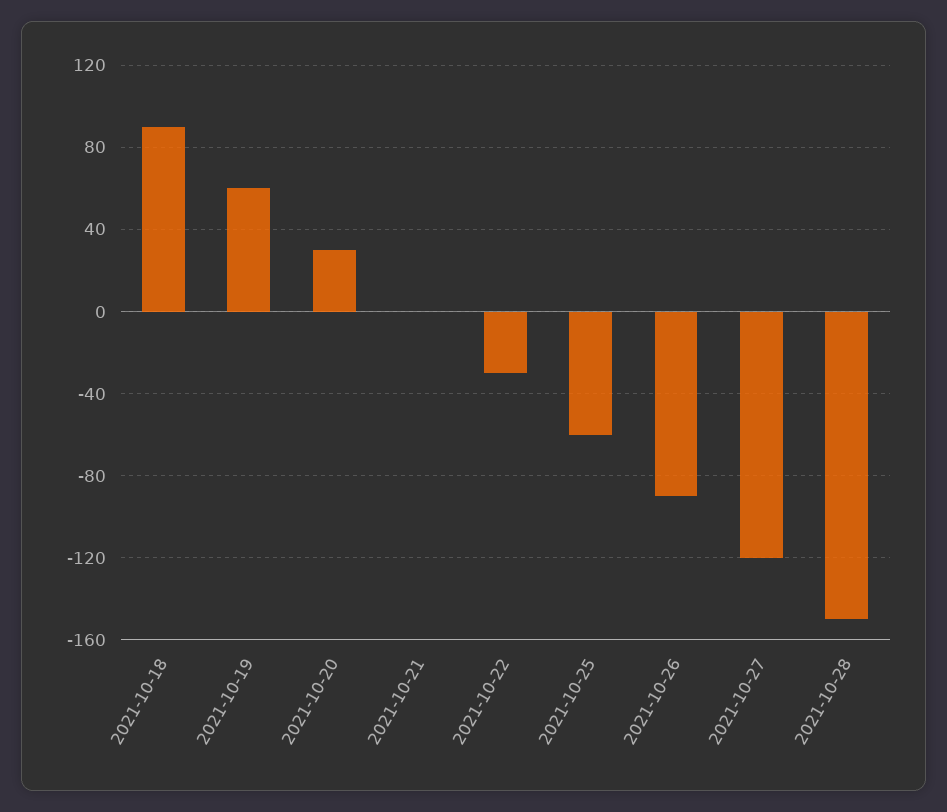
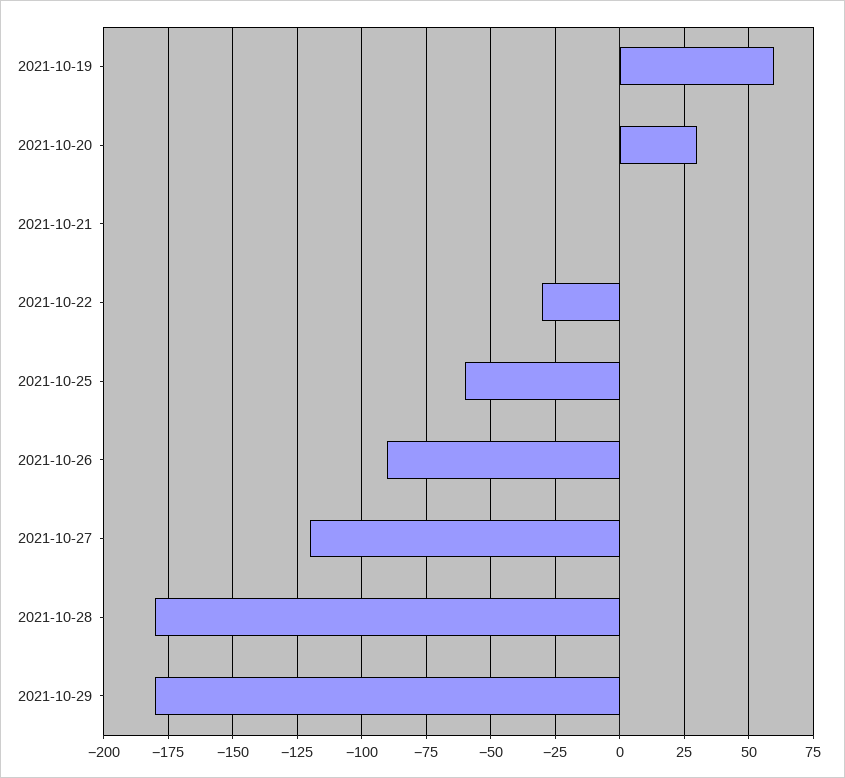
2021-10-18: 90 -> none
2021-10-28: -150 -> -180
2021-10-29: none -> -180

